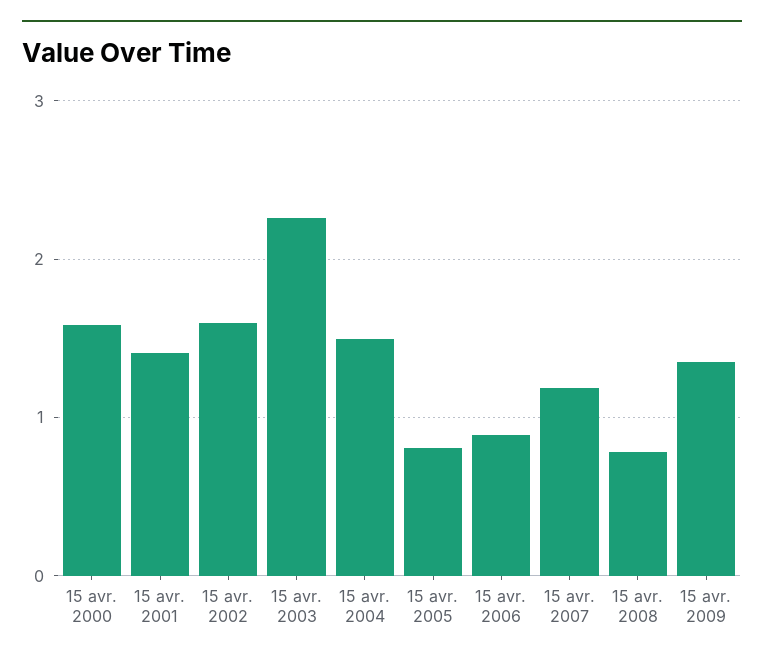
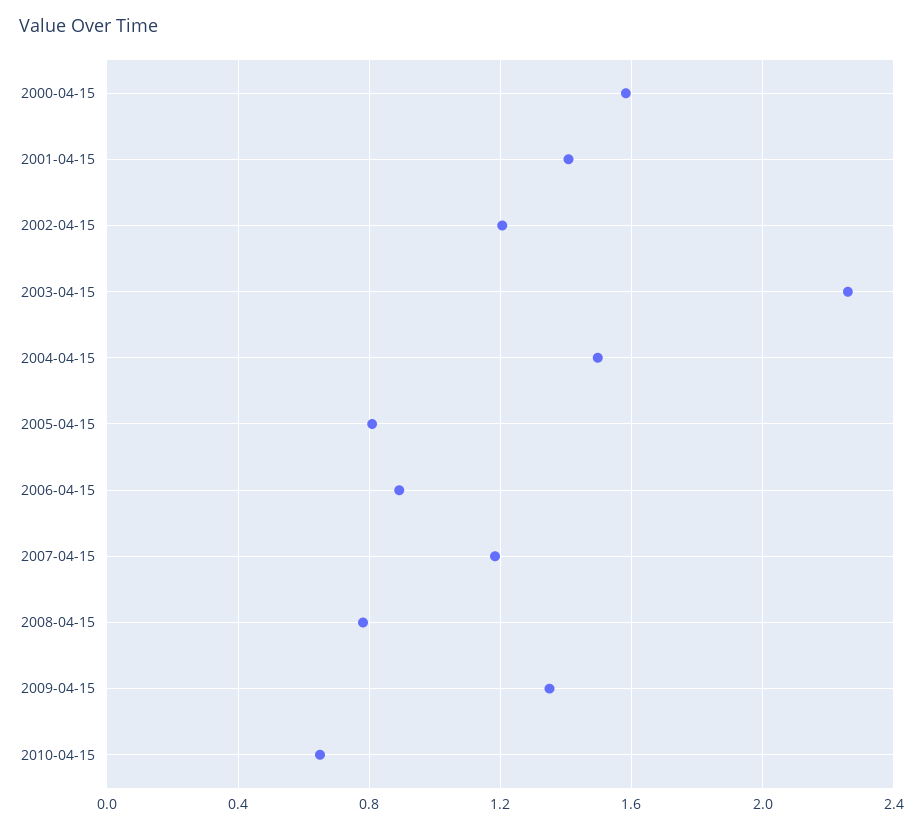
15 avr. 2002: 1.6 -> 1.2
2010-04-15: none -> 0.65

